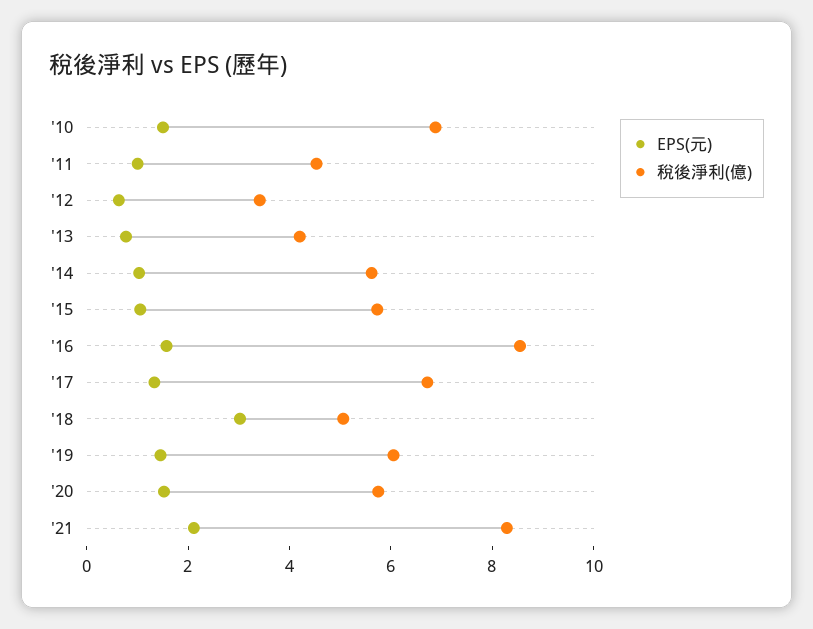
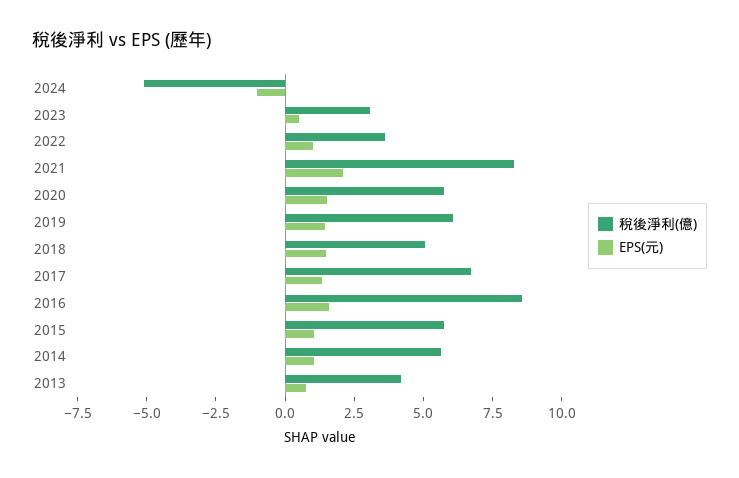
EPS(元), '10: 1.5 -> none
稅後淨利(億), '10: 7 -> none
EPS(元), '11: 1 -> none
稅後淨利(億), '11: 4.5 -> none
EPS(元), '12: 0.5 -> none
稅後淨利(億), '12: 3.5 -> none
EPS(元), '18: 3 -> 1.5
稅後淨利(億), 2024: none -> -5
EPS(元), 2024: none -> -1
稅後淨利(億), 2023: none -> 3
EPS(元), 2023: none -> 0.5
稅後淨利(億), 2022: none -> 3.5
EPS(元), 2022: none -> 1

